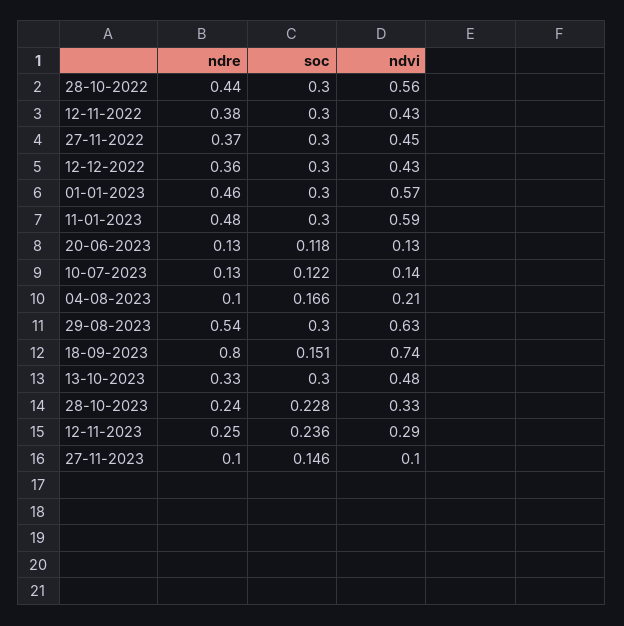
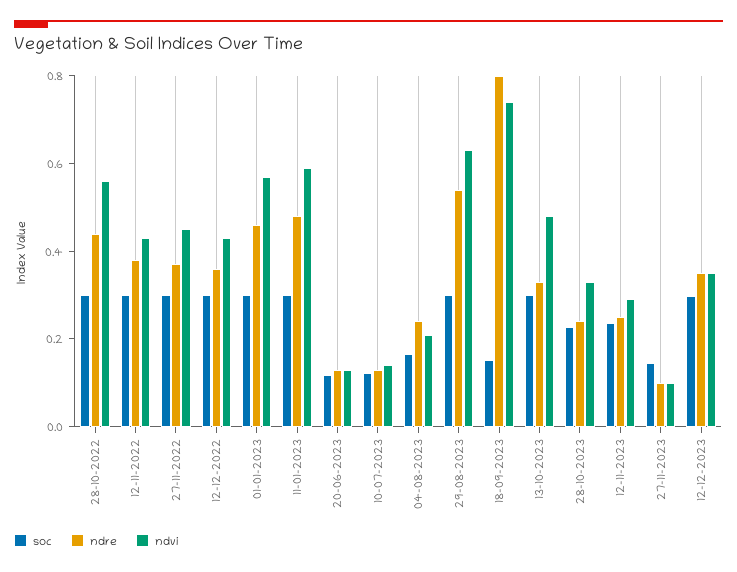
ndre, 04-08-2023: 0.1 -> 0.25
soc, 12-12-2023: none -> 0.3
ndre, 12-12-2023: none -> 0.35
ndvi, 12-12-2023: none -> 0.35

